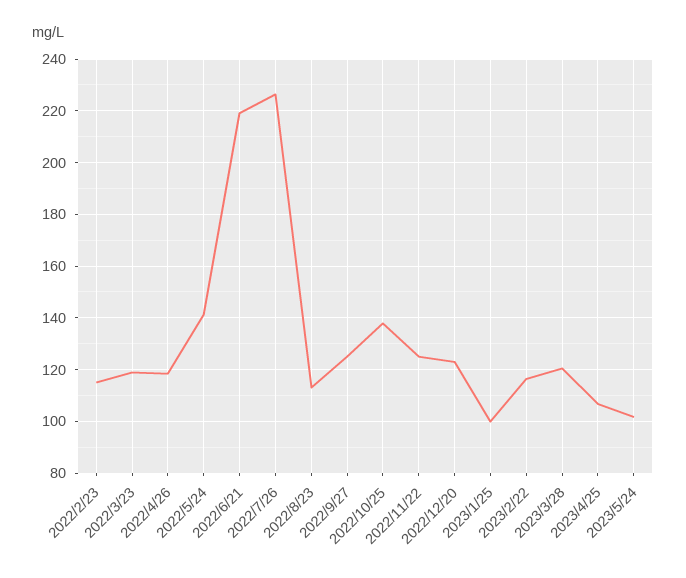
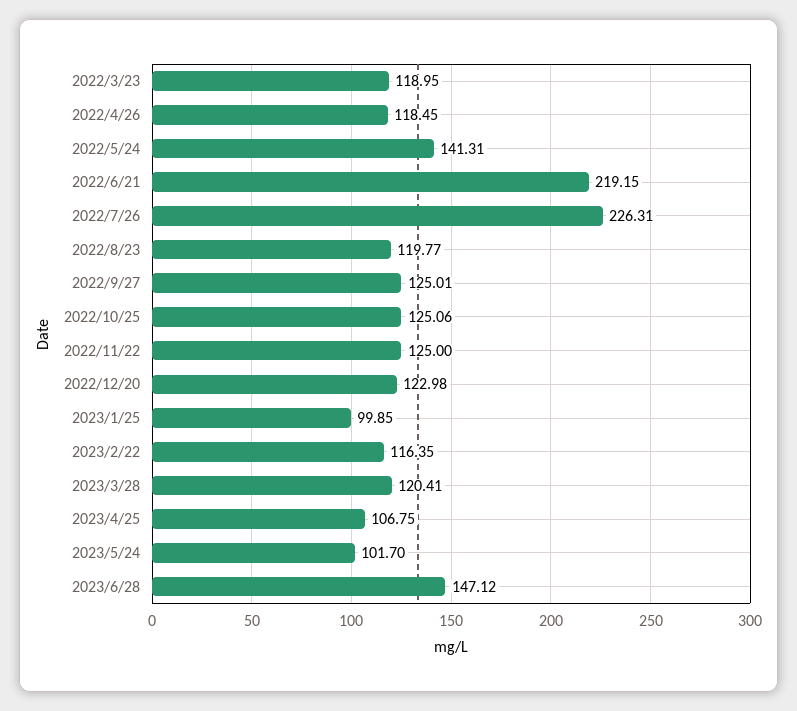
2022/2/23: 115 -> none
2022/8/23: 112.5 -> 119.77
2022/10/25: 137.5 -> 125.06
2023/6/28: none -> 147.12

